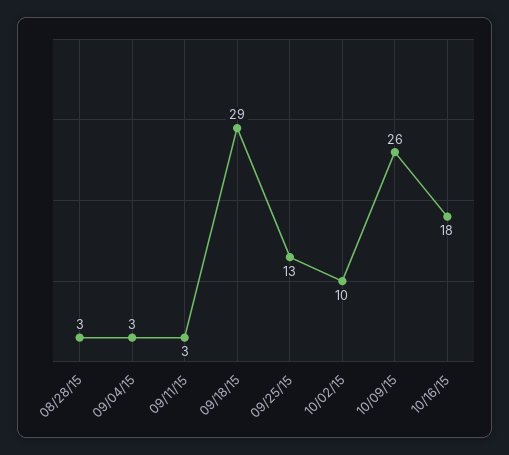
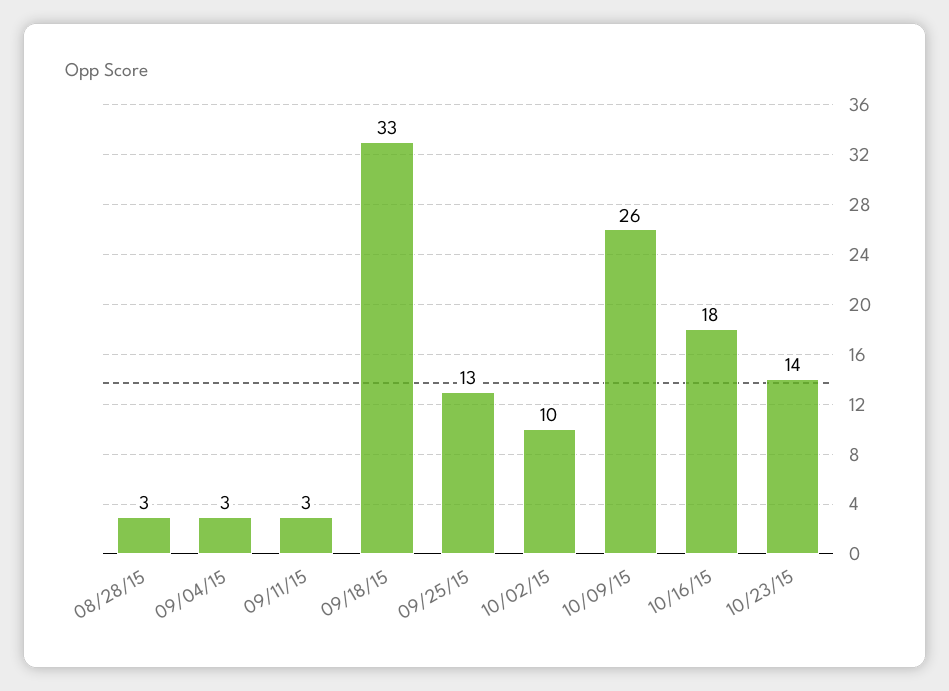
09/18/15: 29 -> 33
10/23/15: none -> 14

